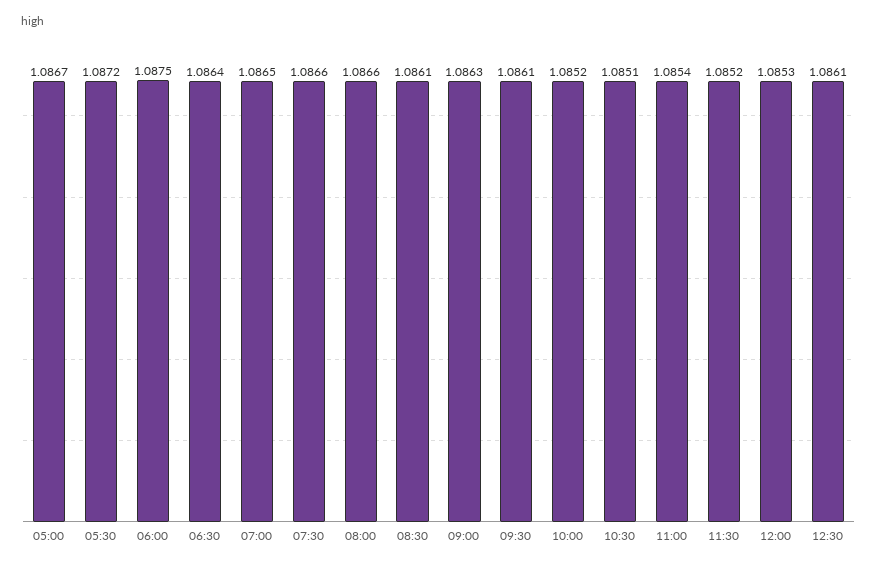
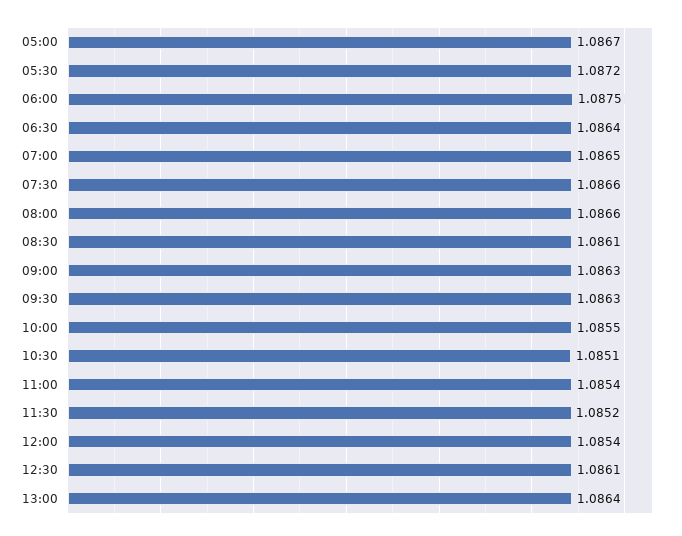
09:30: 1.0861 -> 1.0863
10:00: 1.0852 -> 1.0855
12:00: 1.0853 -> 1.0854
13:00: none -> 1.0864

